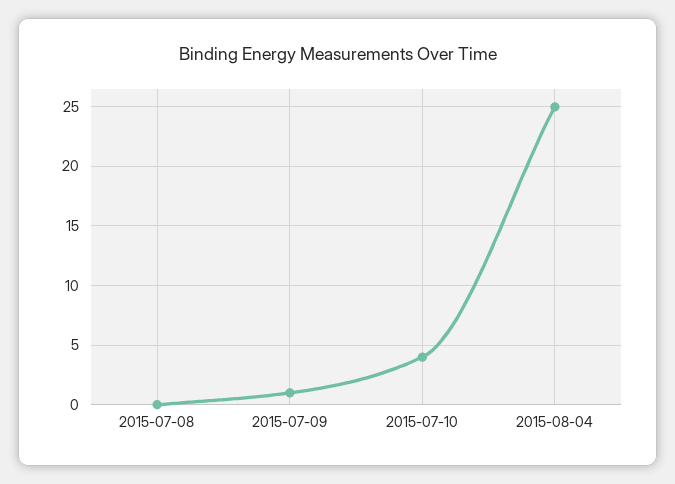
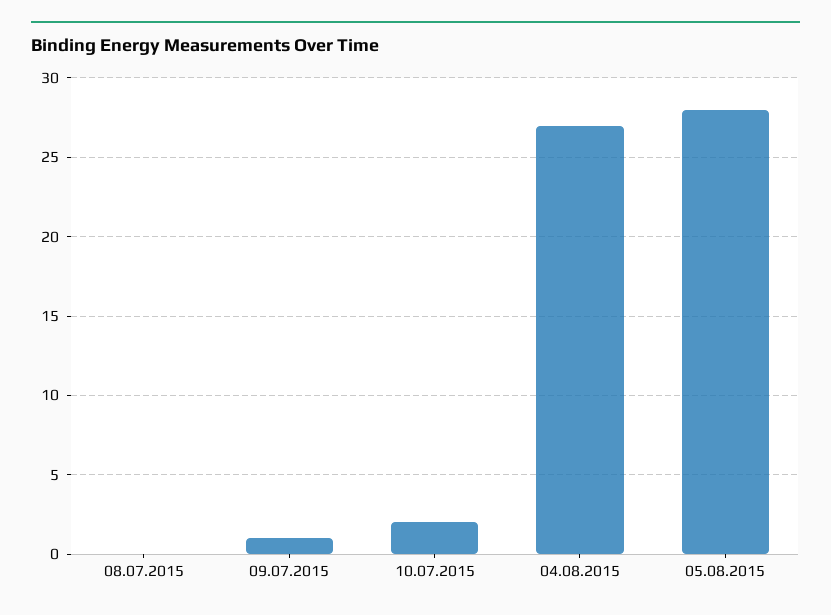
2015-07-10: 4 -> 2
2015-08-04: 25 -> 27
05.08.2015: none -> 28

